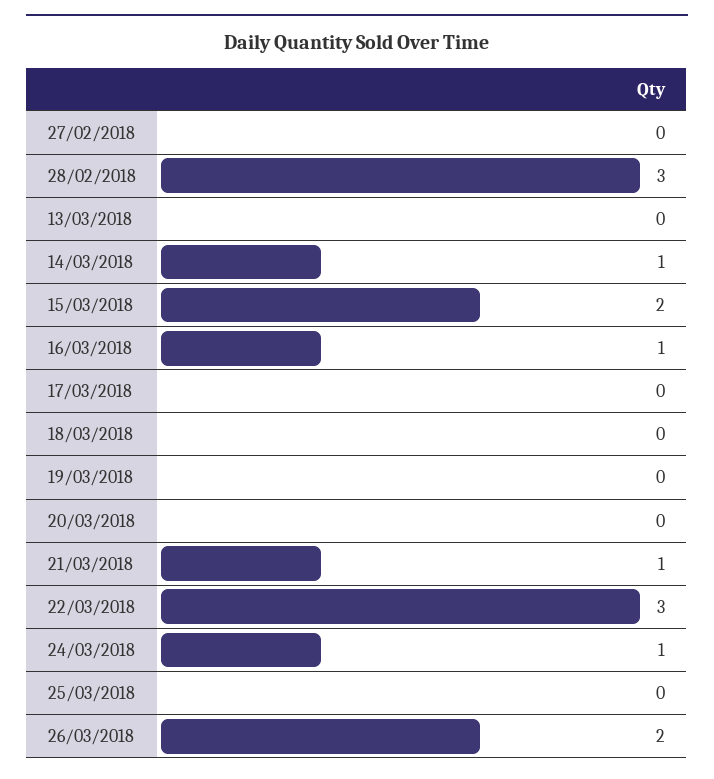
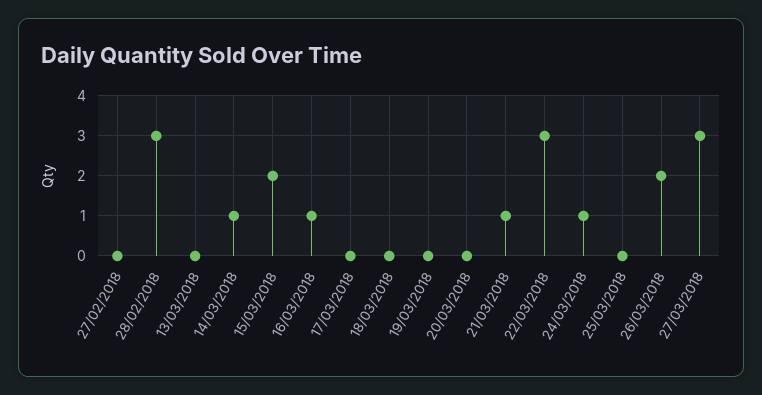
27/03/2018: none -> 3

